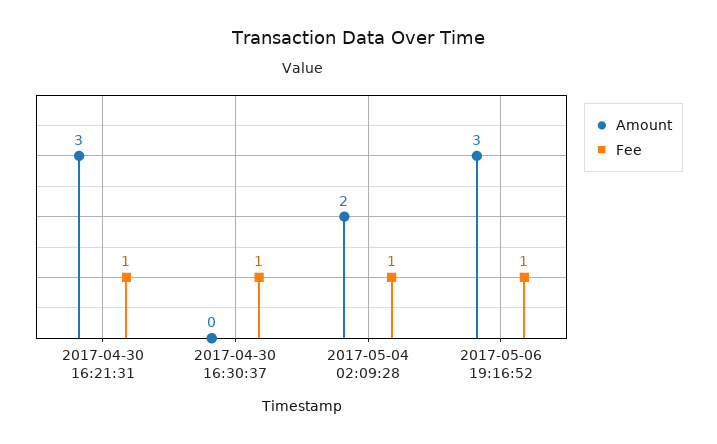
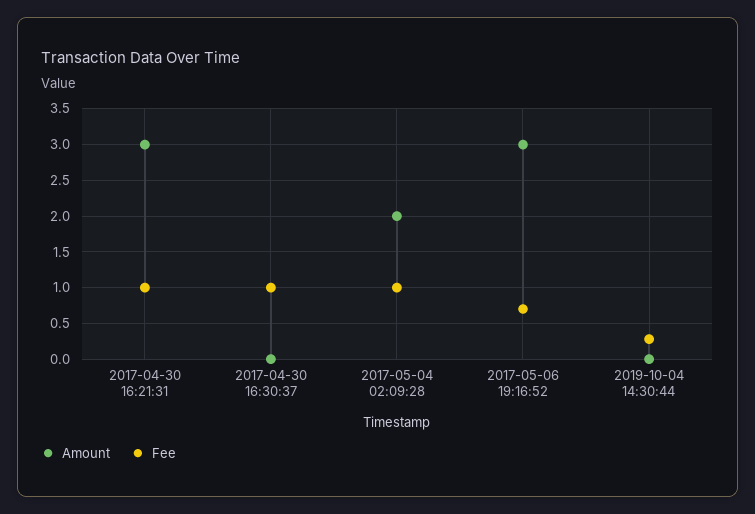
Fee, 2017-05-06 19:16:52: 1 -> 0.7
Amount, 2019-10-04 14:30:44: none -> 0
Fee, 2019-10-04 14:30:44: none -> 0.3

